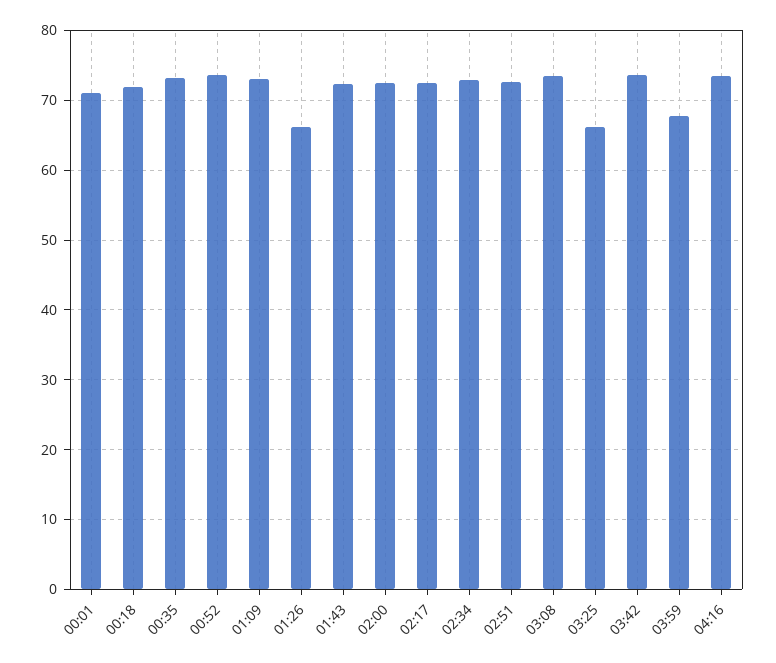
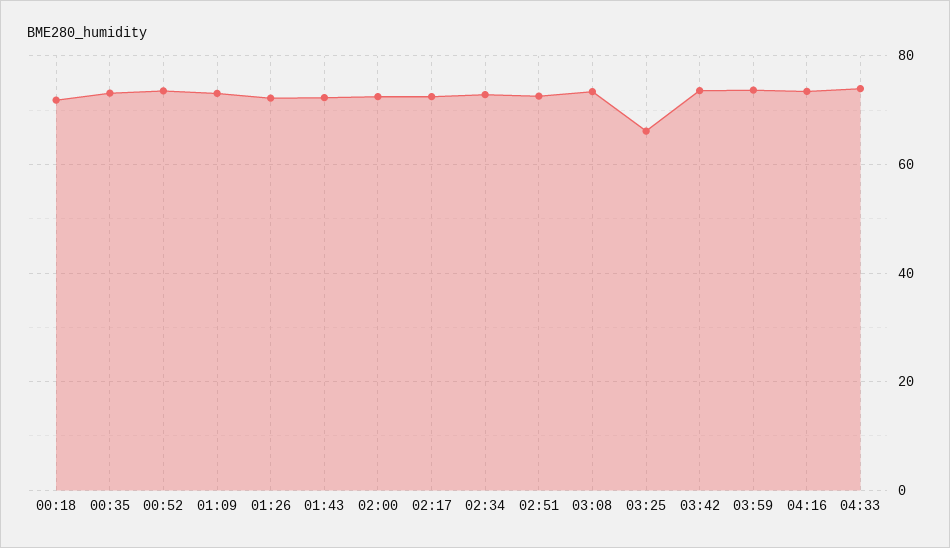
00:01: 71 -> none
01:26: 66 -> 72
03:59: 68 -> 74
04:33: none -> 74

